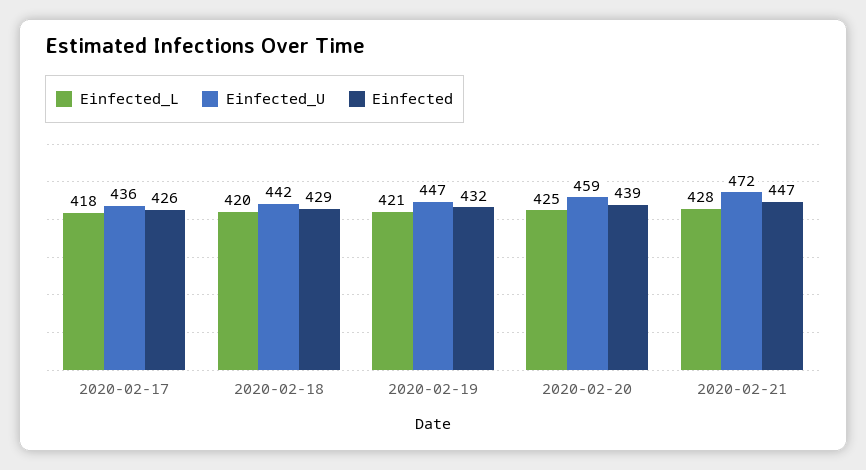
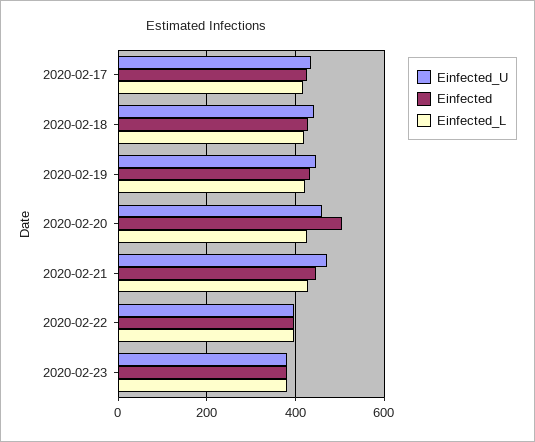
Einfected, 2020-02-20: 439 -> 500
Einfected_U, 2020-02-22: none -> 400
Einfected, 2020-02-22: none -> 400
Einfected_L, 2020-02-22: none -> 400
Einfected_U, 2020-02-23: none -> 380
Einfected, 2020-02-23: none -> 380
Einfected_L, 2020-02-23: none -> 380

